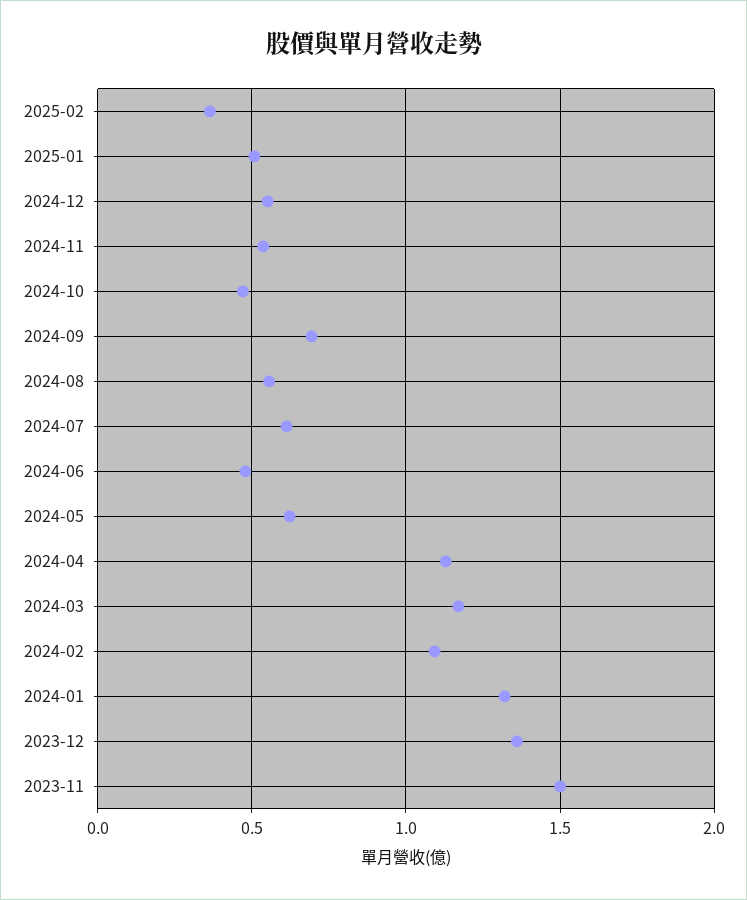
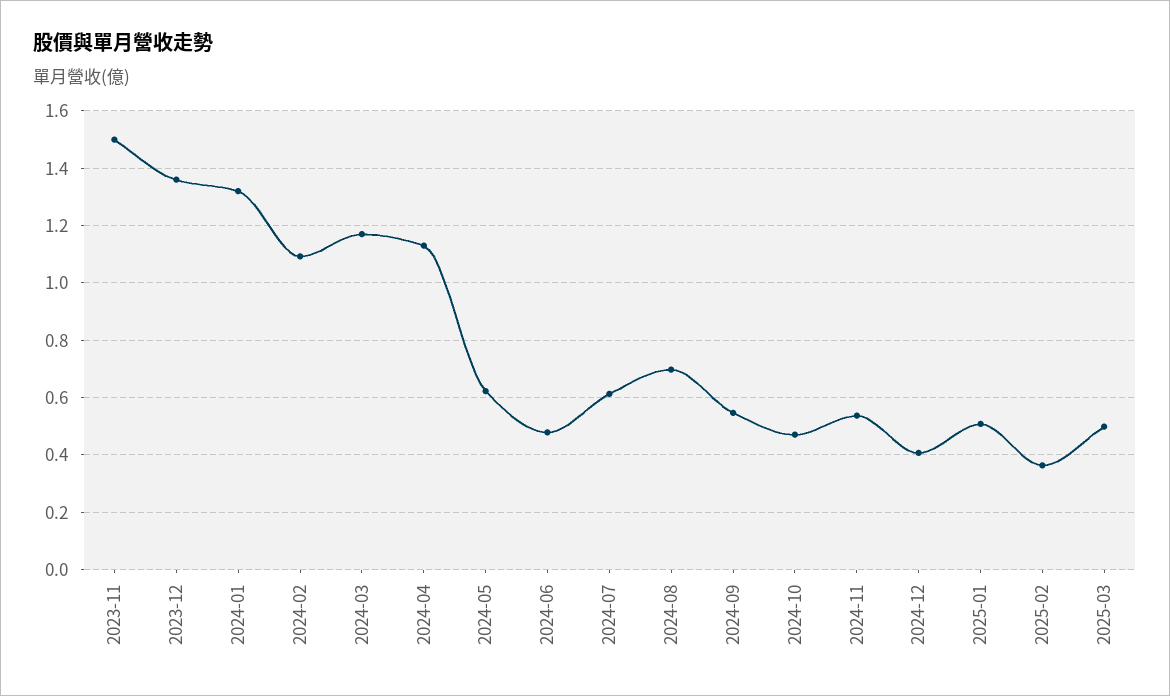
2024-12: 0.55 -> 0.4
2024-09: 0.7 -> 0.55
2024-08: 0.55 -> 0.7
2025-03: none -> 0.5

